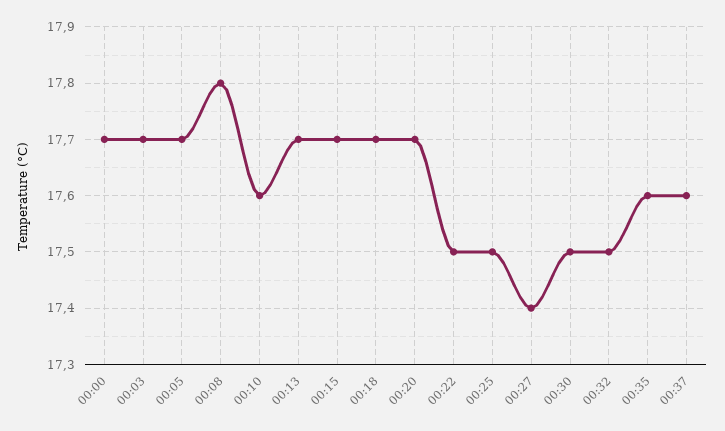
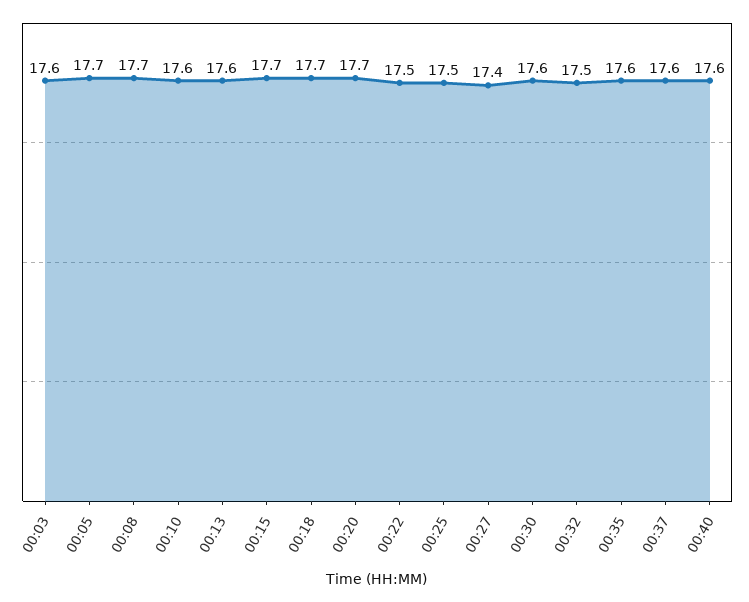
00:00: 17.7 -> none
00:03: 17.7 -> 17.6
00:08: 17.8 -> 17.7
00:13: 17.7 -> 17.6
00:30: 17.5 -> 17.6
00:40: none -> 17.6

